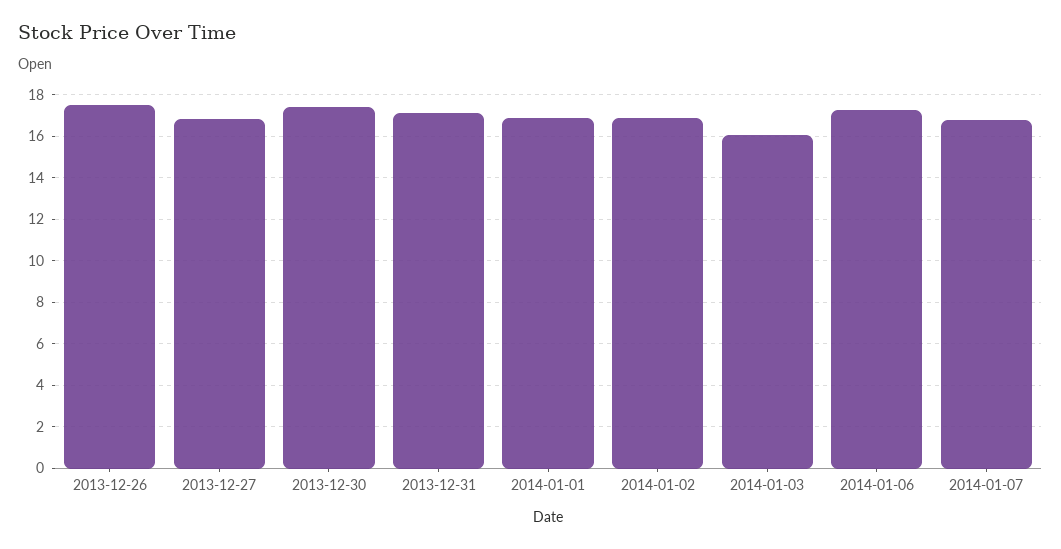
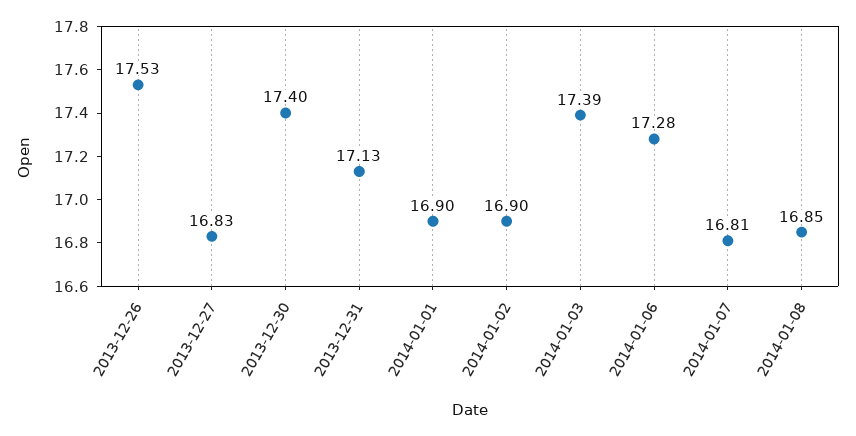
2014-01-03: 16 -> 17.39
2014-01-08: none -> 16.85

